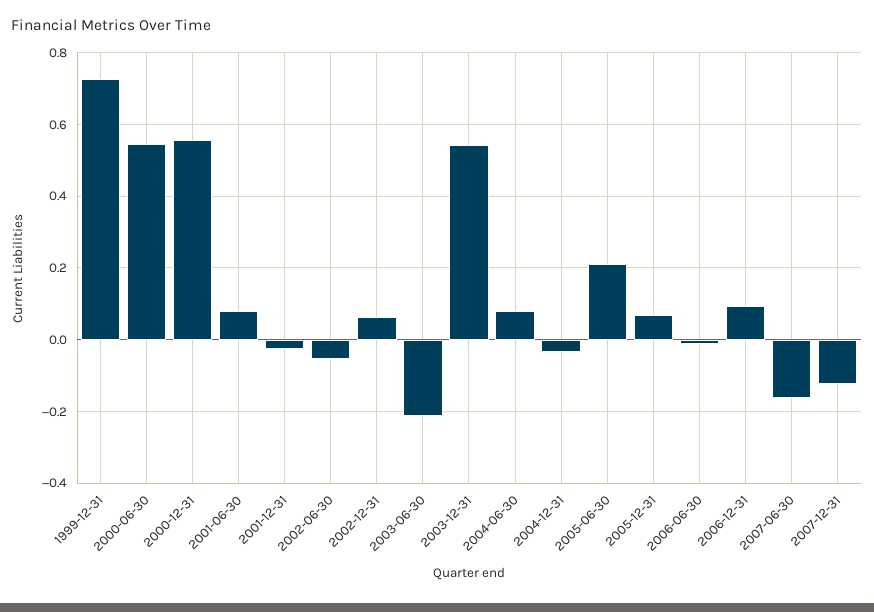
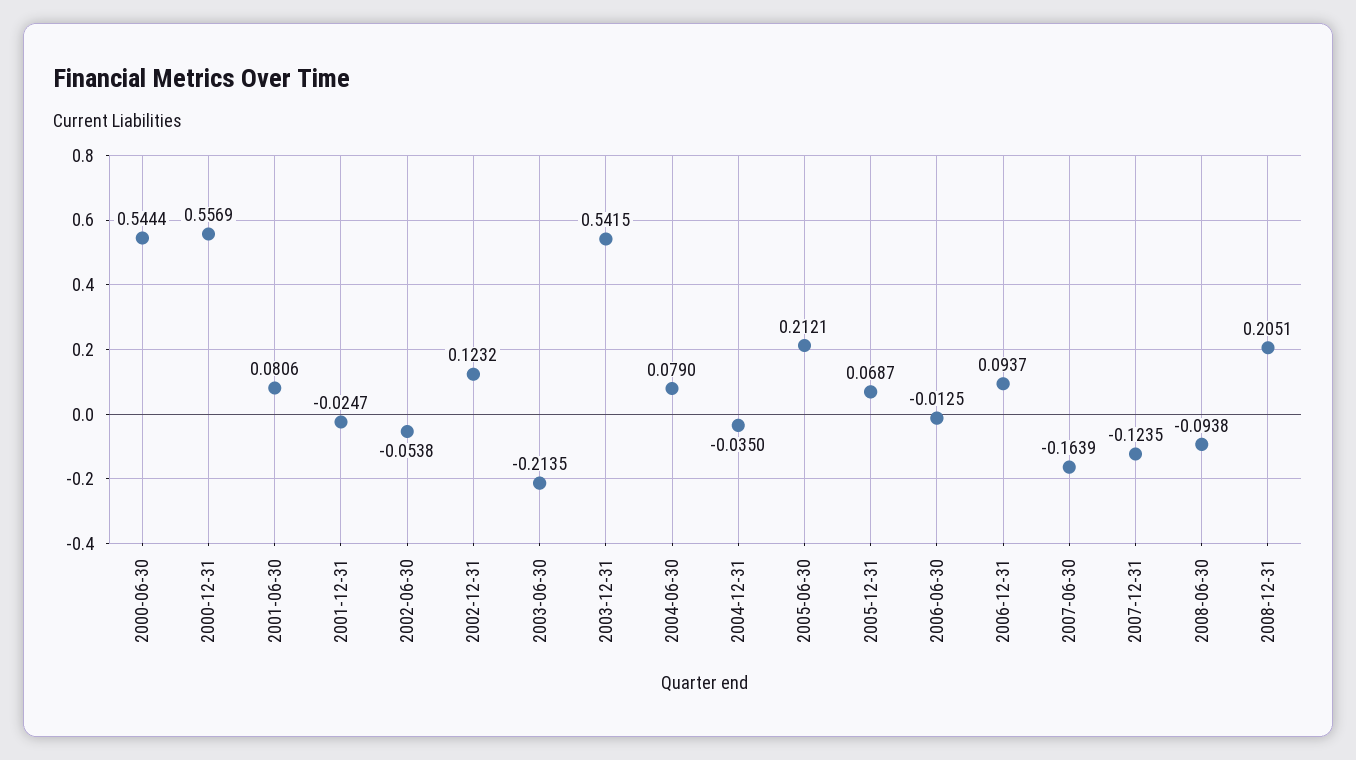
1999-12-31: 0.72 -> none
2002-12-31: 0.06 -> 0.1232
2008-06-30: none -> -0.0938
2008-12-31: none -> 0.2051

